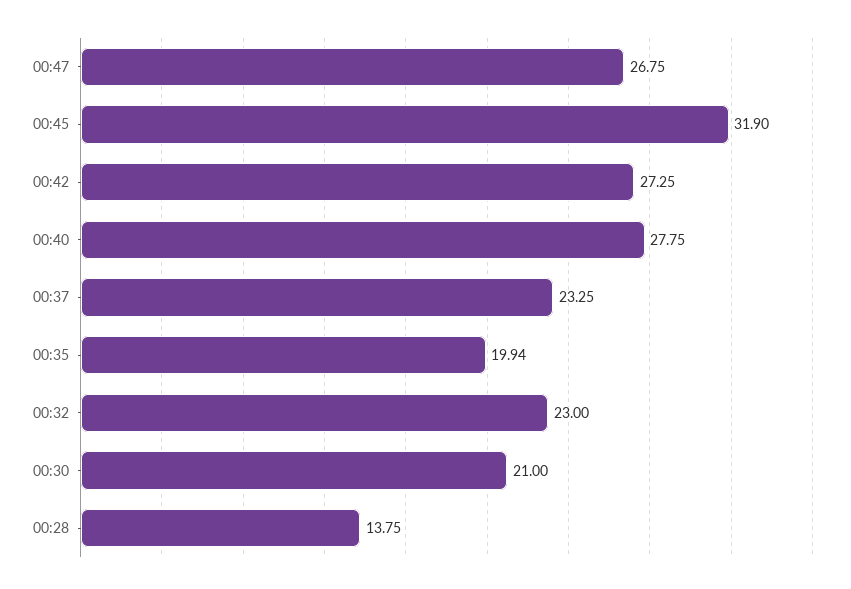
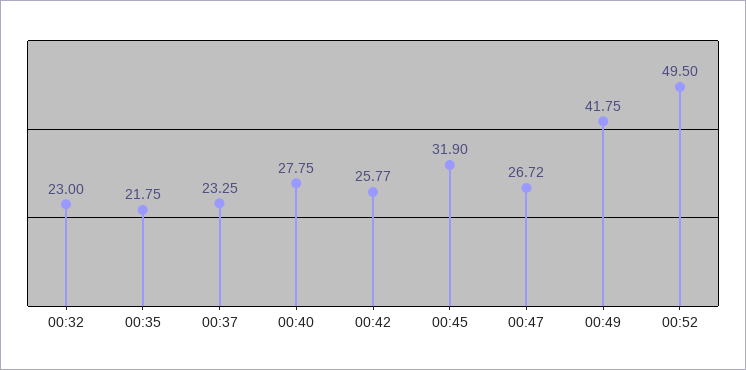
00:47: 26.75 -> 26.72
00:42: 27.25 -> 25.77
00:35: 19.94 -> 21.75
00:30: 21 -> none
00:28: 13.75 -> none
00:49: none -> 41.75
00:52: none -> 49.5

